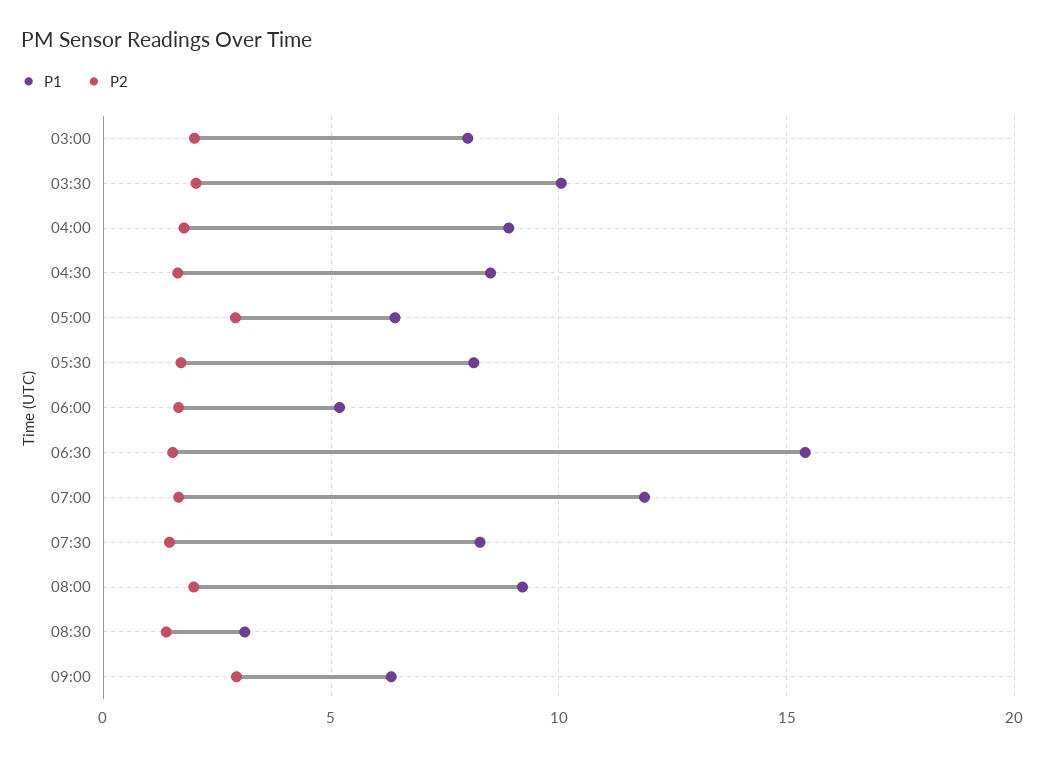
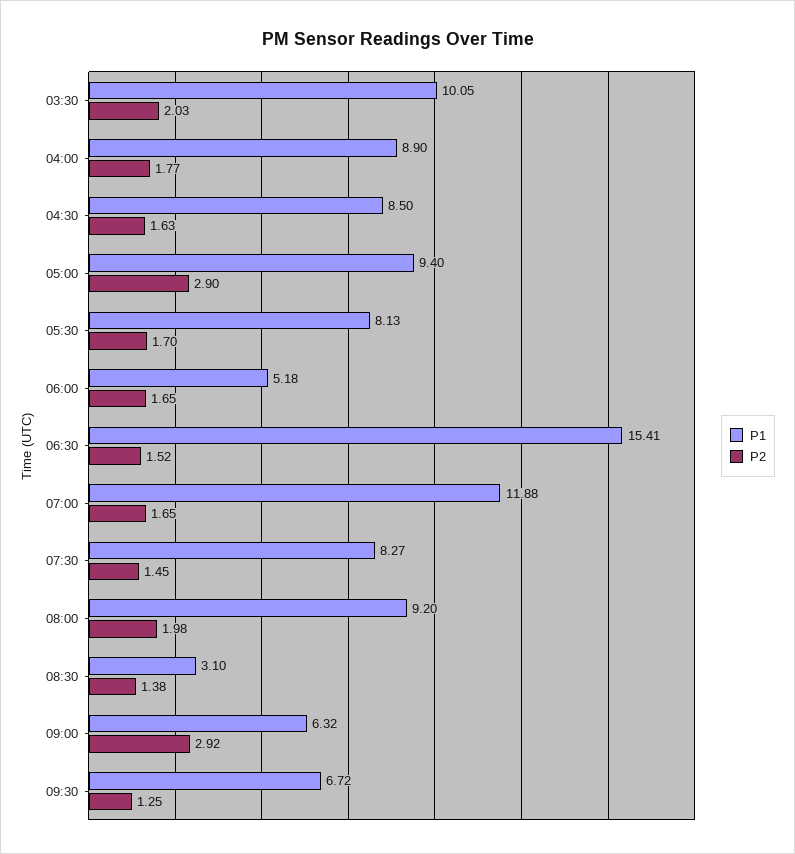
P1, 03:00: 8 -> none
P2, 03:00: 2 -> none
P1, 05:00: 6.5 -> 9.4
P1, 09:30: none -> 6.72
P2, 09:30: none -> 1.25

